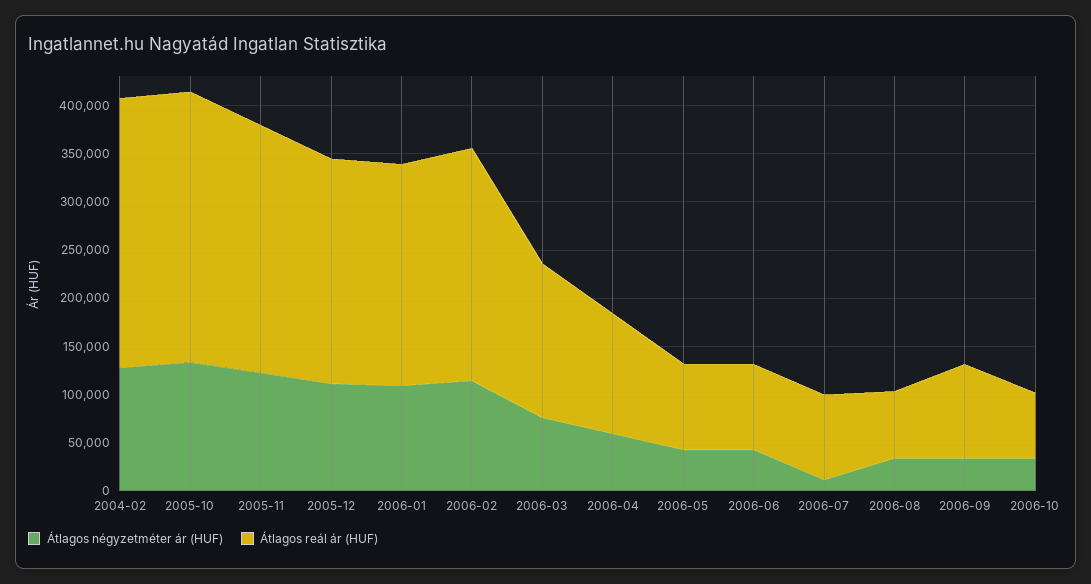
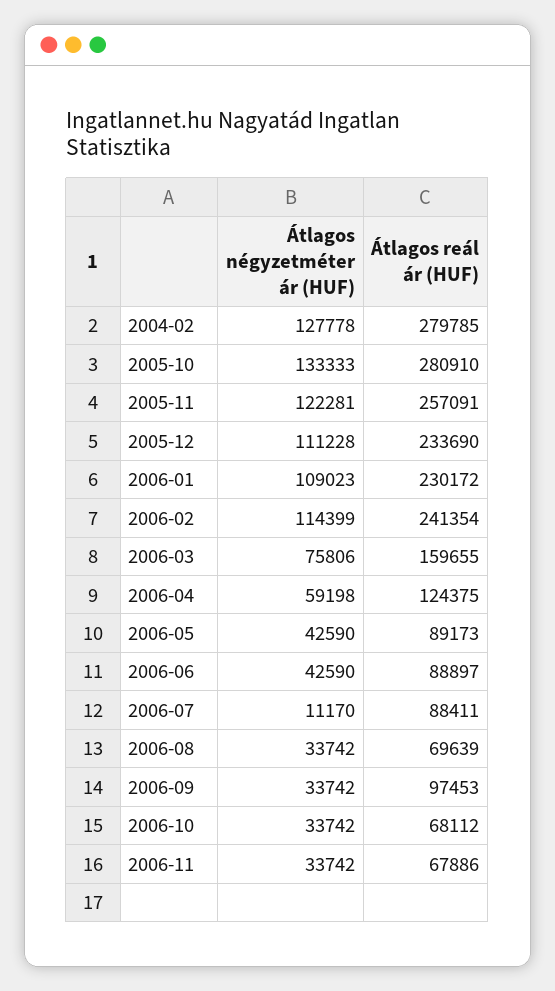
Átlagos négyzetméter ár (HUF), 2006-11: none -> 33742
Átlagos reál ár (HUF), 2006-11: none -> 67886

